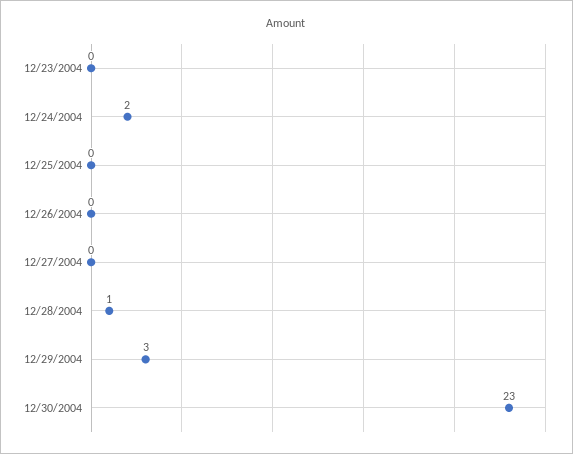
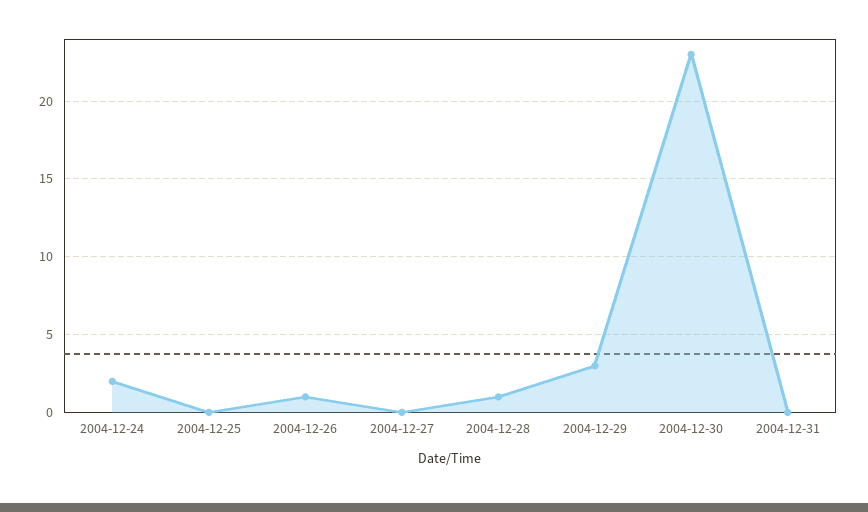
12/23/2004: 0 -> none
12/26/2004: 0 -> 1
2004-12-31: none -> 0

